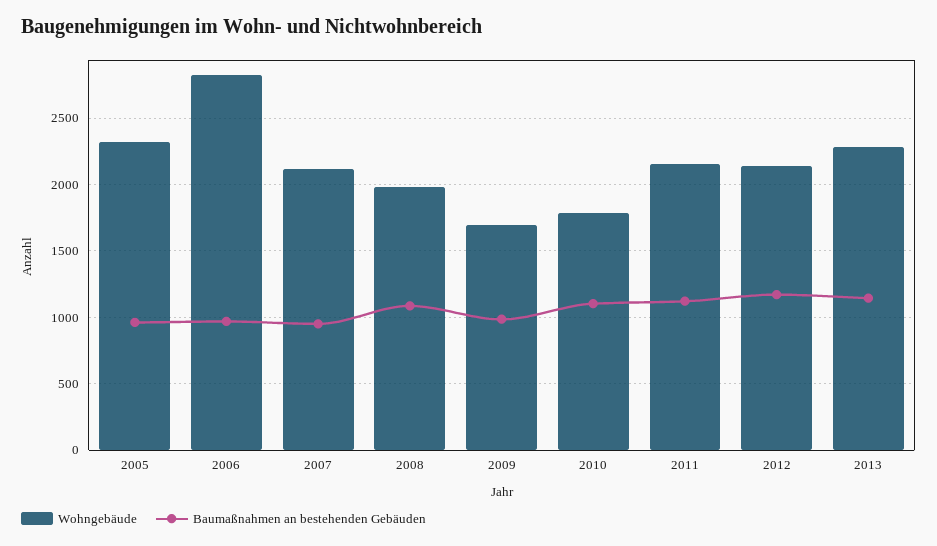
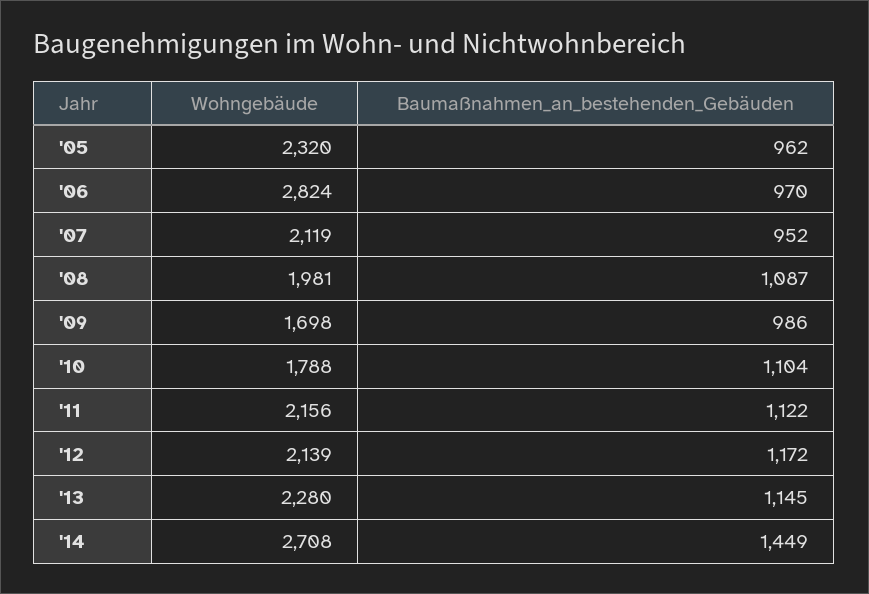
Wohngebäude, '14: none -> 2708
Baumaßnahmen an bestehenden Gebäuden, '14: none -> 1449

